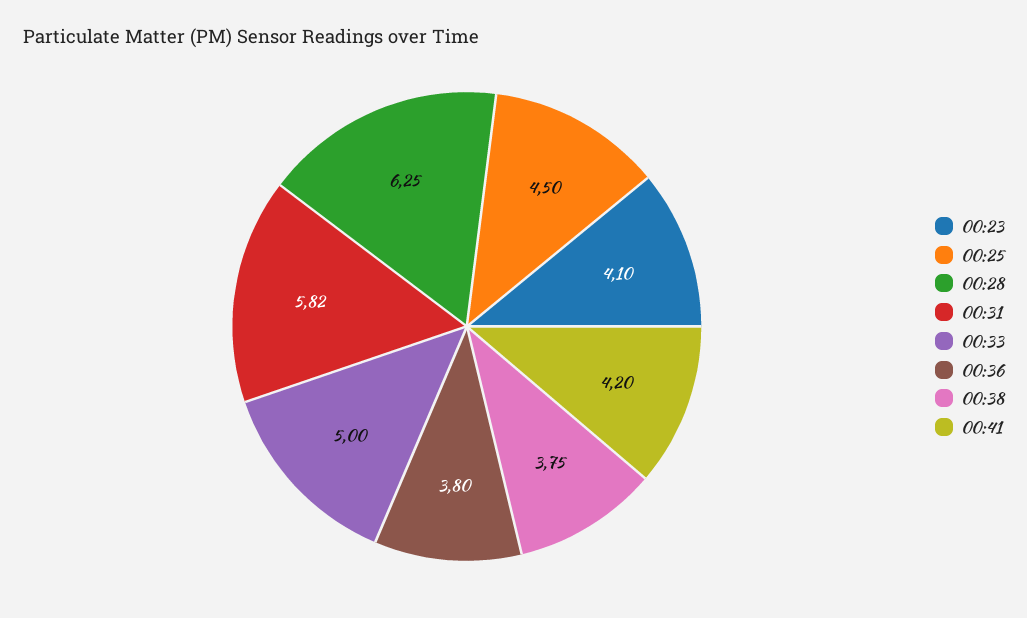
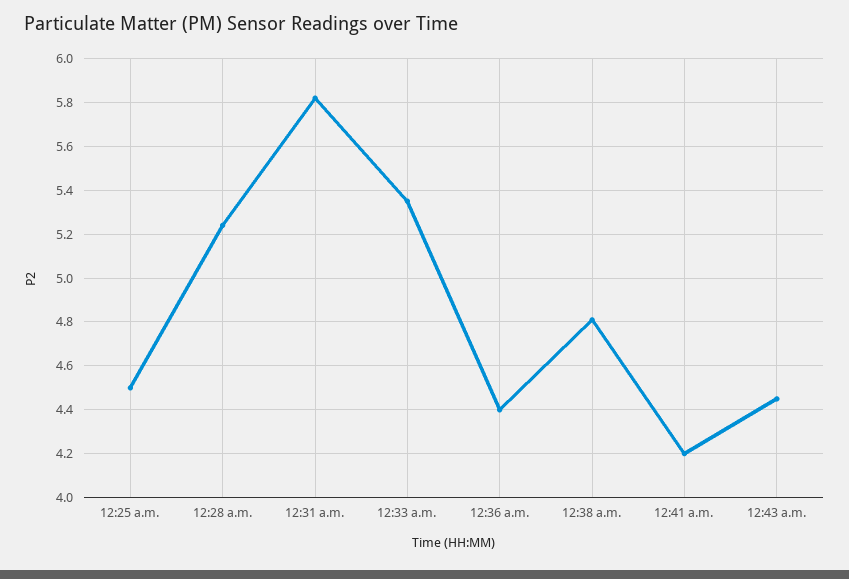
00:23: 4.1 -> none
00:28: 6.25 -> 5.25
00:33: 5 -> 5.35
00:36: 3.8 -> 4.4
00:38: 3.75 -> 4.8
12:43 a.m.: none -> 4.45

